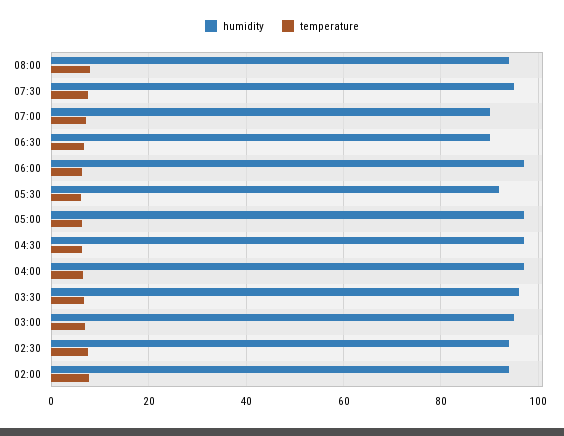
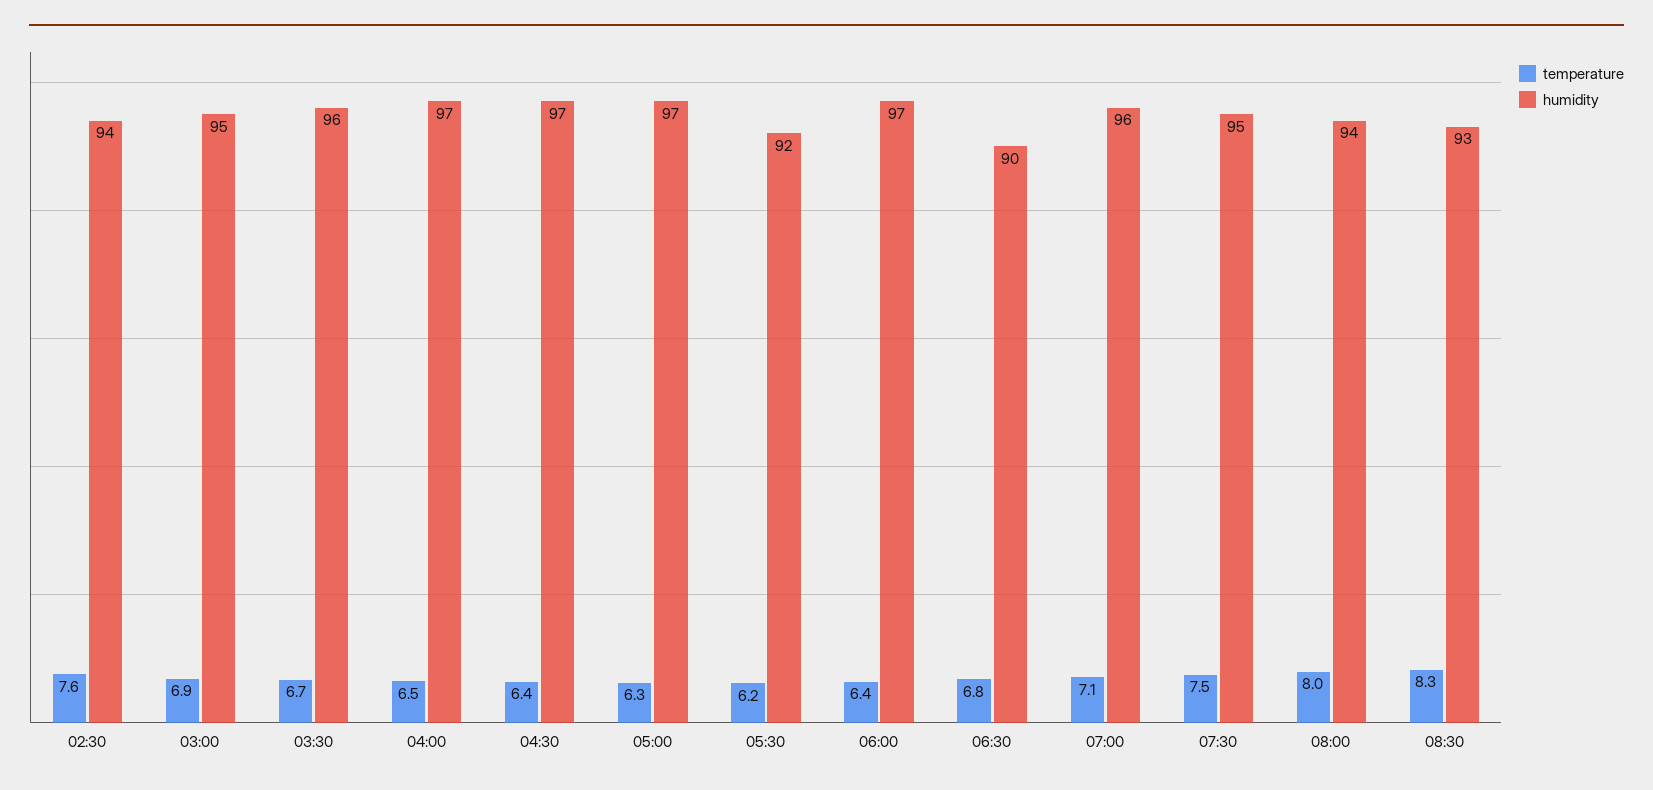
humidity, 07:00: 90 -> 96
humidity, 02:00: 94 -> none
temperature, 02:00: 8 -> none
temperature, 08:30: none -> 8.3
humidity, 08:30: none -> 93

